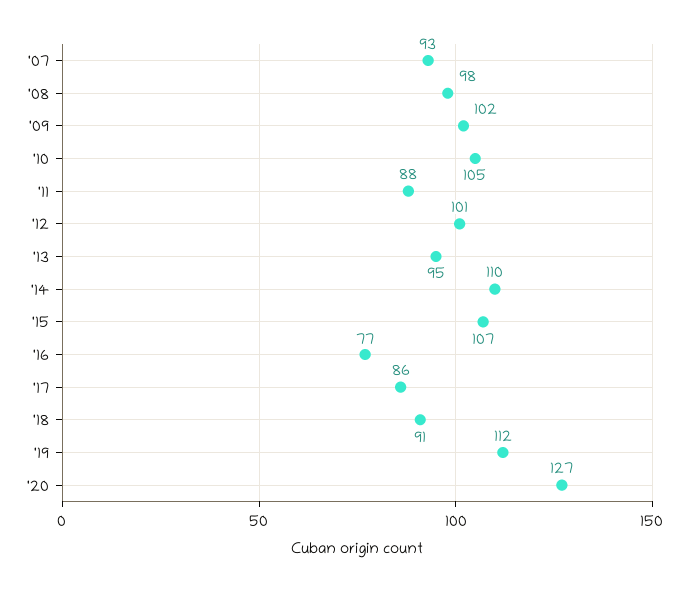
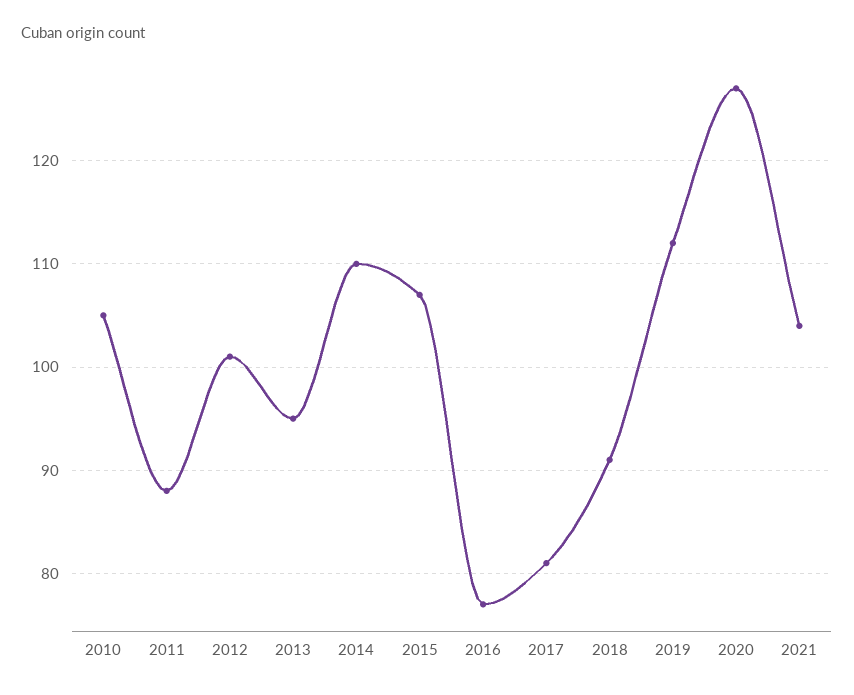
'07: 93 -> none
'08: 98 -> none
'09: 102 -> none
'17: 86 -> 81
2021: none -> 104

